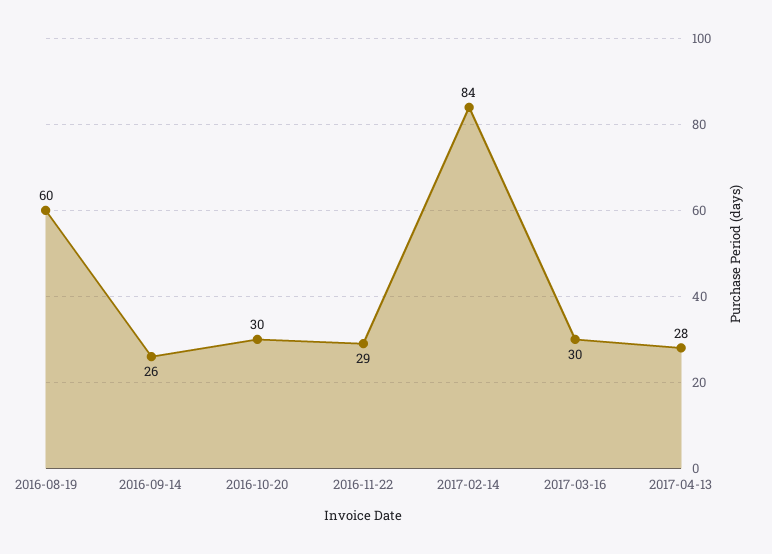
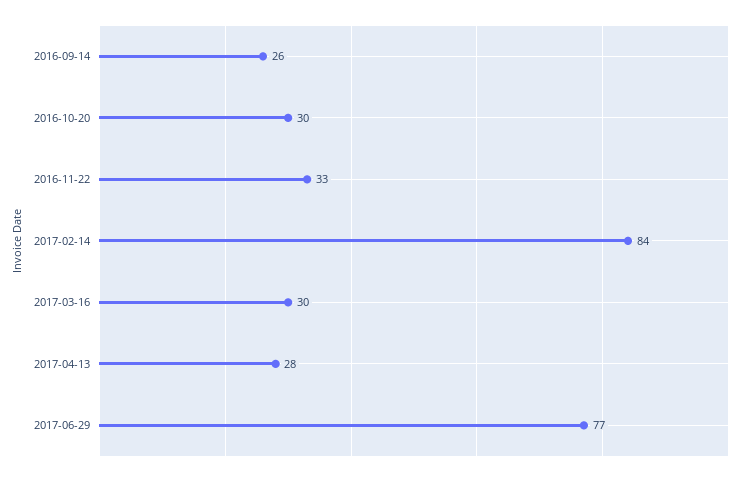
2016-08-19: 60 -> none
2016-11-22: 29 -> 33
2017-06-29: none -> 77

